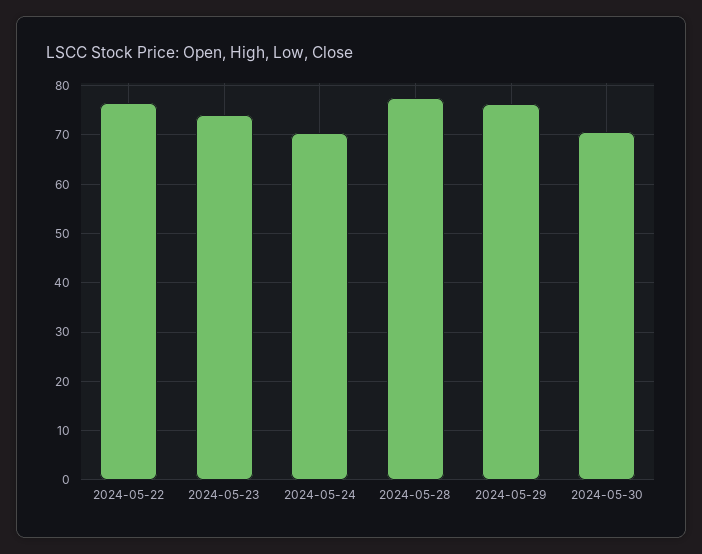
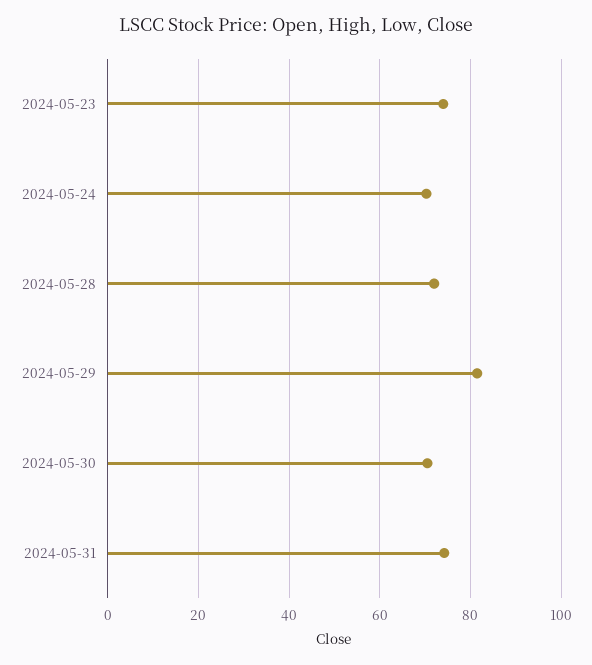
2024-05-22: 76 -> none
2024-05-28: 78 -> 72
2024-05-29: 76 -> 82
2024-05-31: none -> 74

